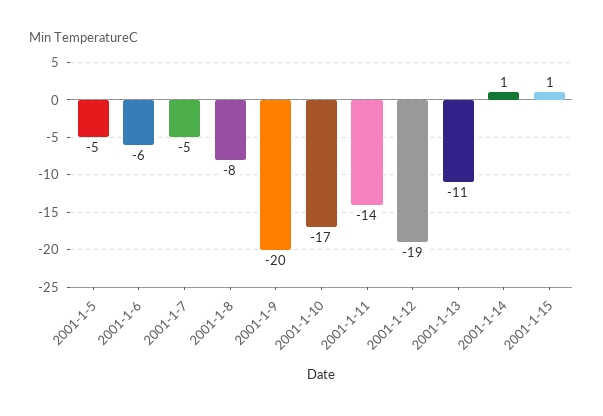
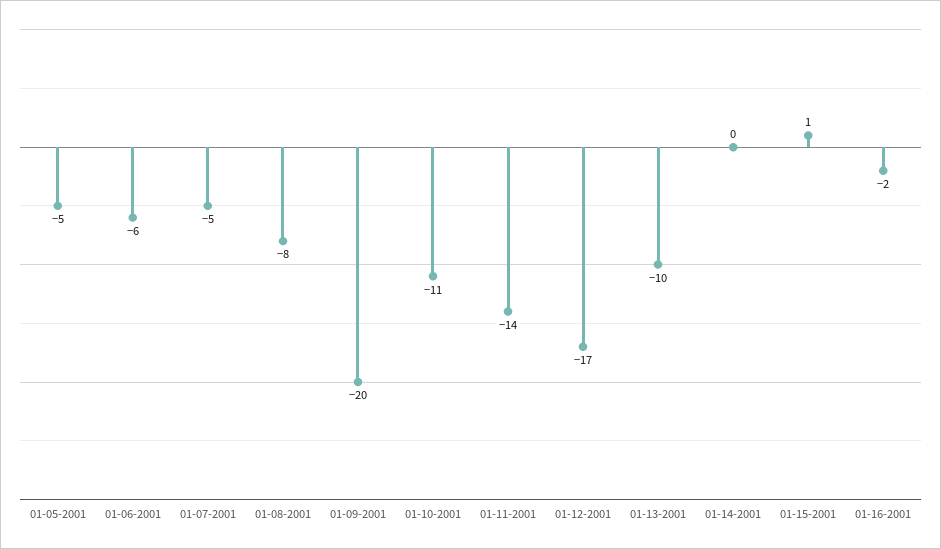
2001-1-10: -17 -> -11
2001-1-12: -19 -> -17
2001-1-13: -11 -> -10
2001-1-14: 1 -> 0
01-16-2001: none -> -2

